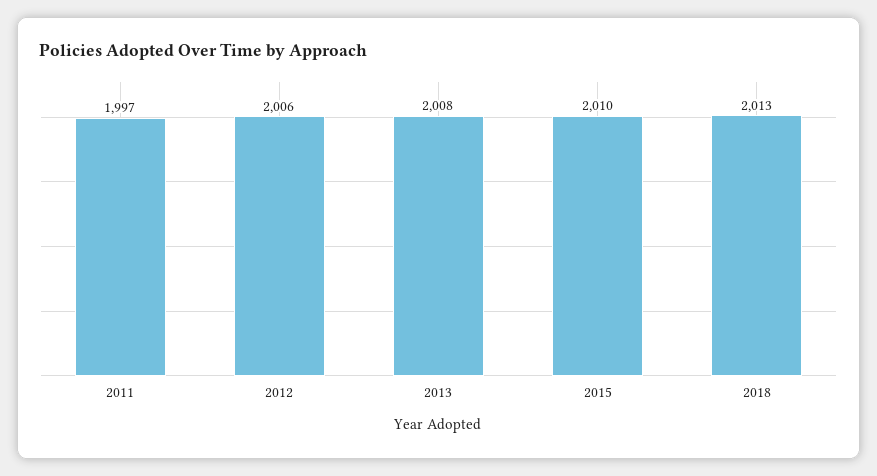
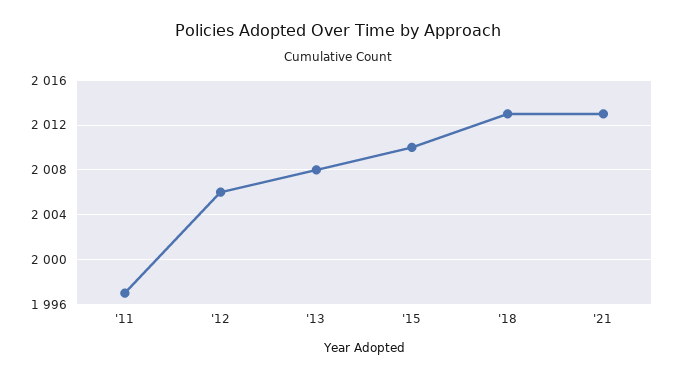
'21: none -> 2013

